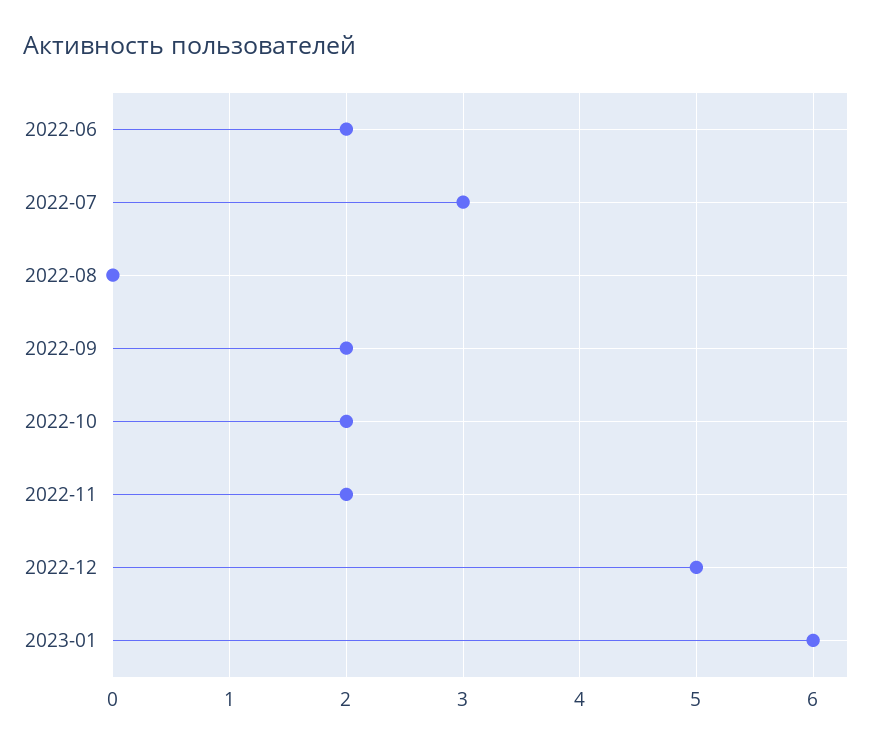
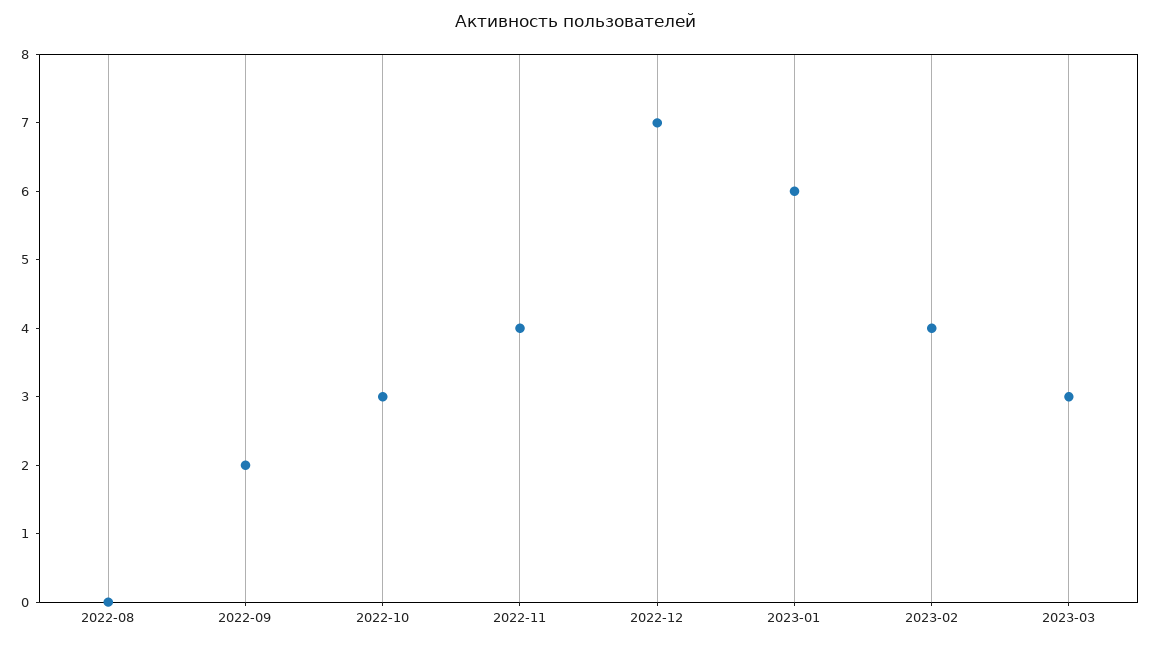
2022-06: 2 -> none
2022-07: 3 -> none
2022-10: 2 -> 3
2022-11: 2 -> 4
2022-12: 5 -> 7
2023-02: none -> 4
2023-03: none -> 3

